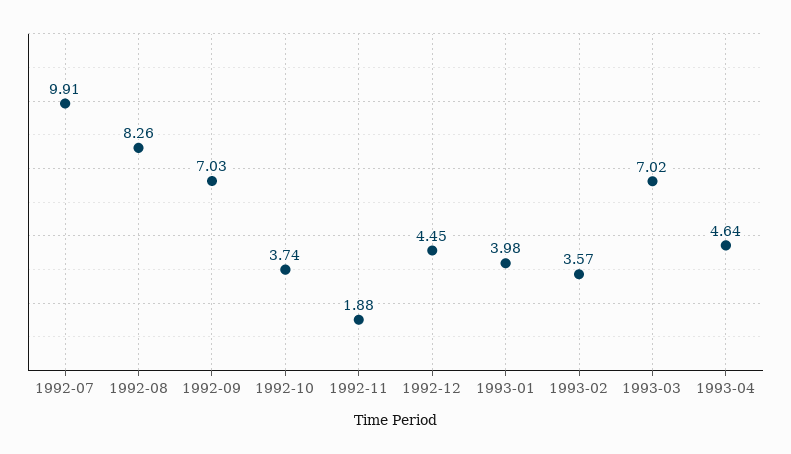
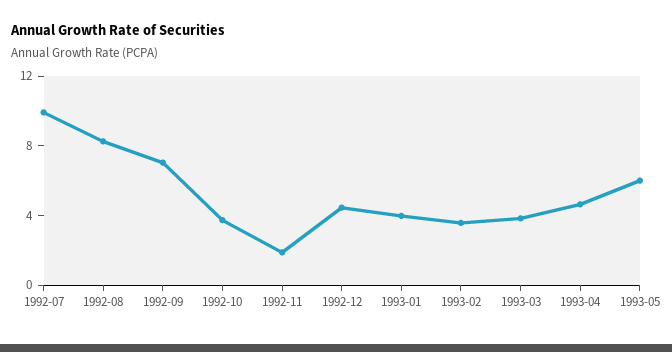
1993-03: 7.02 -> 4
1993-05: none -> 6

